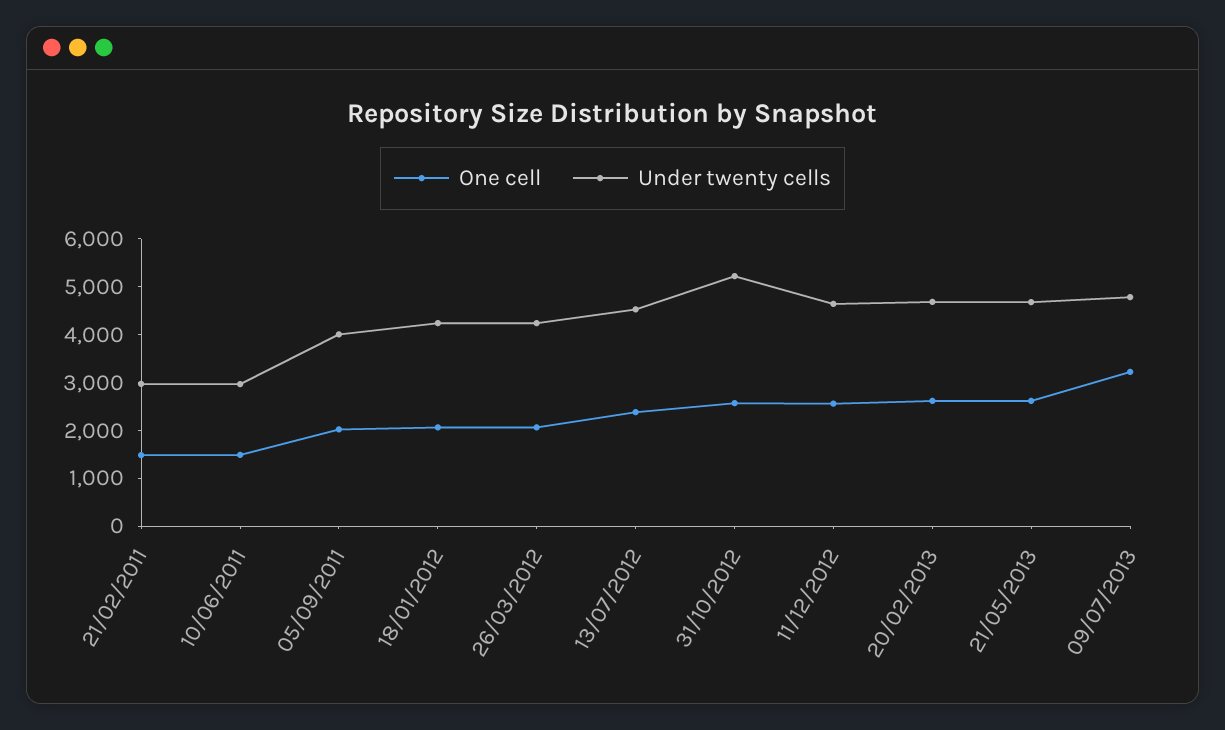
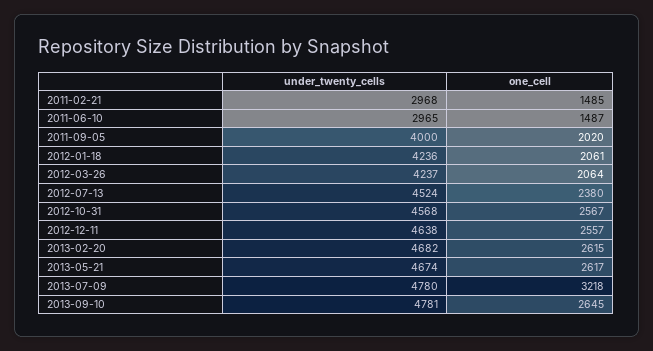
Under twenty cells, 31/10/2012: 5200 -> 4568
Under twenty cells, 2013-09-10: none -> 4781
One cell, 2013-09-10: none -> 2645

